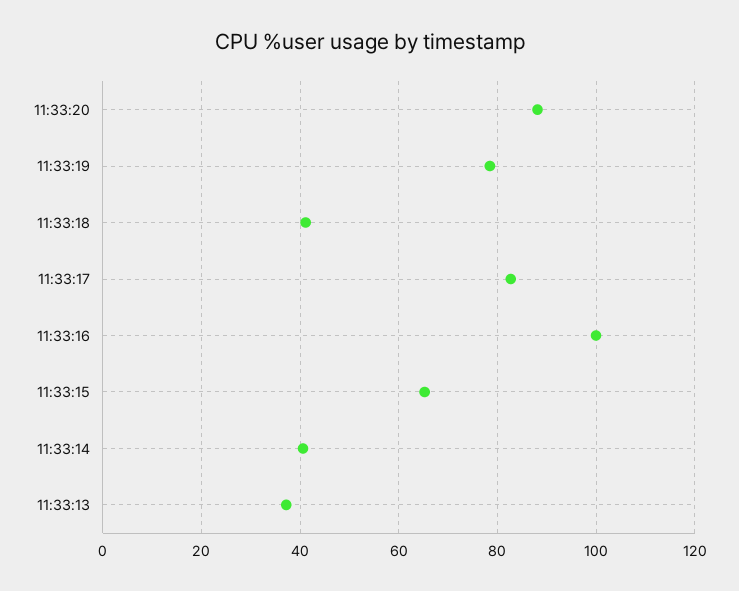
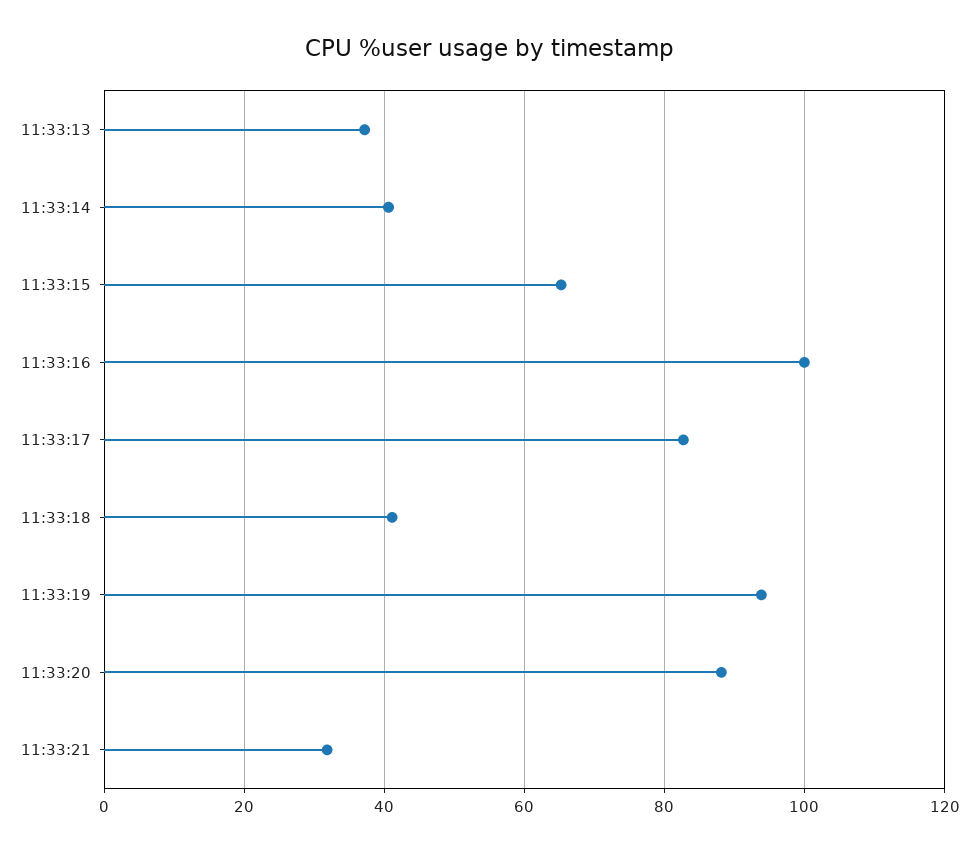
11:33:19: 78 -> 94
11:33:21: none -> 32

